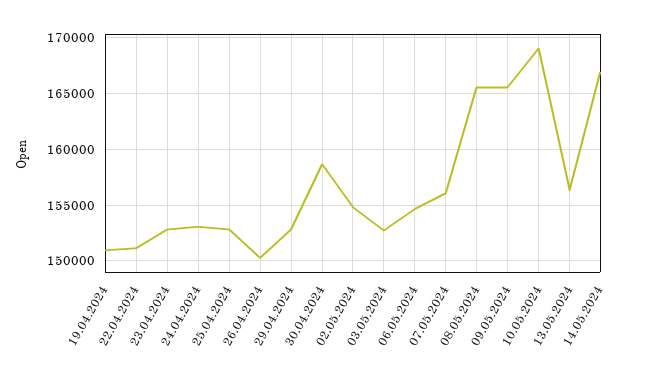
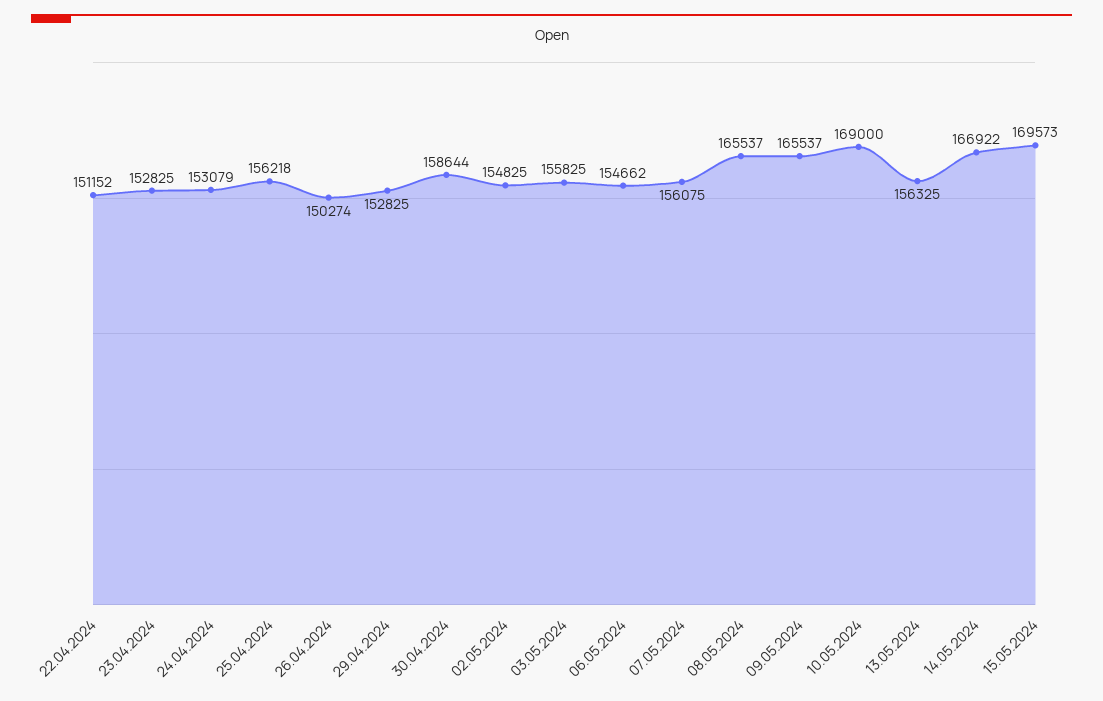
19.04.2024: 151000 -> none
25.04.2024: 153000 -> 156218
03.05.2024: 153000 -> 155825
15.05.2024: none -> 169573

